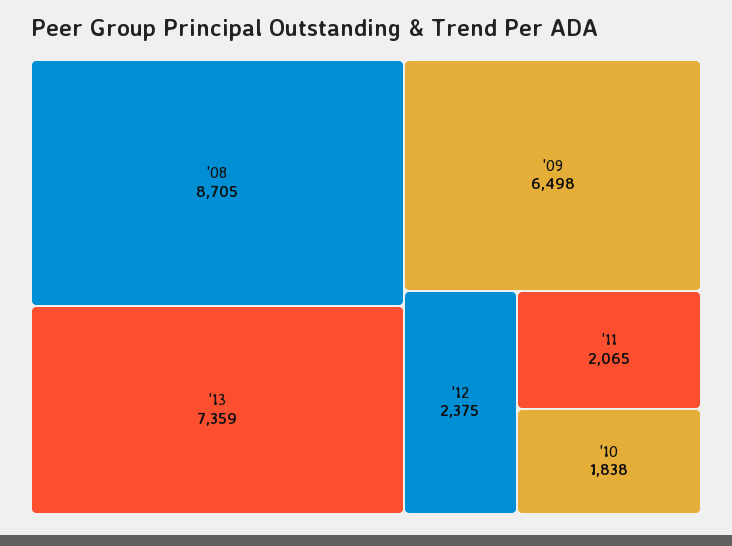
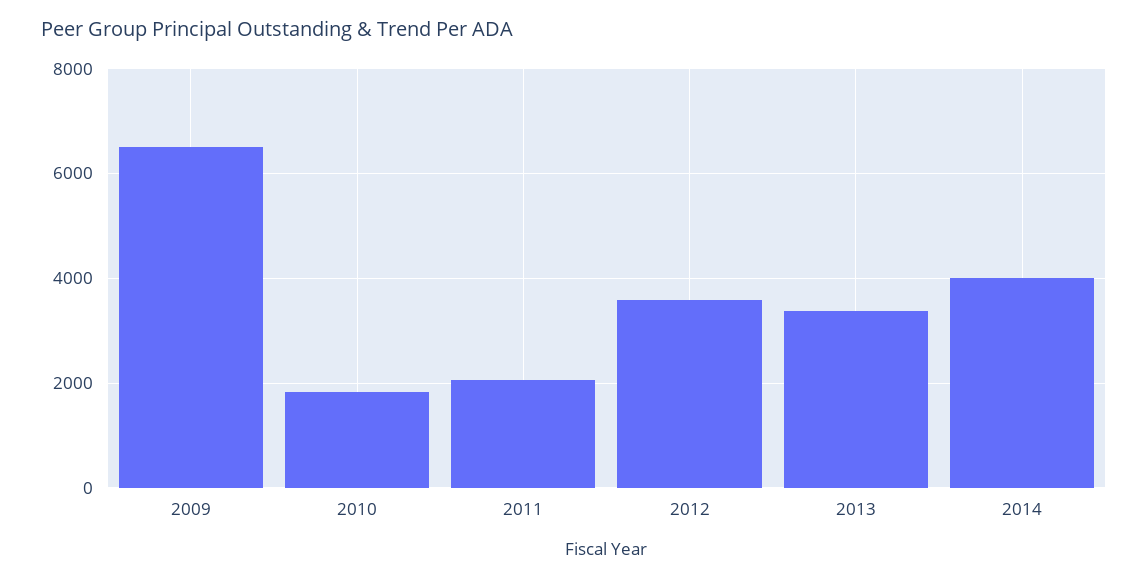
'08: 8705 -> none
'13: 7359 -> 3400
'12: 2375 -> 3600
2014: none -> 4000

